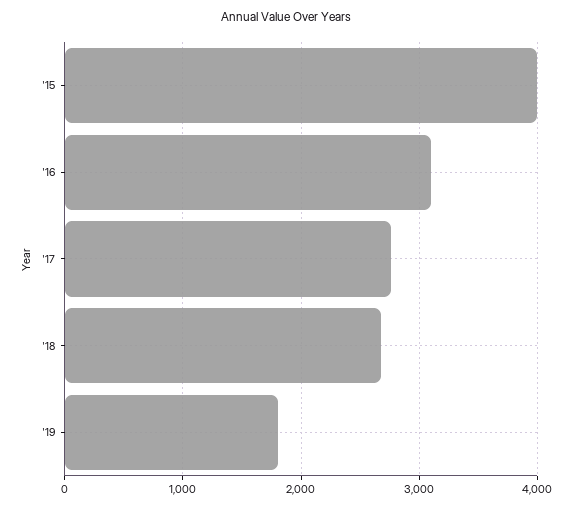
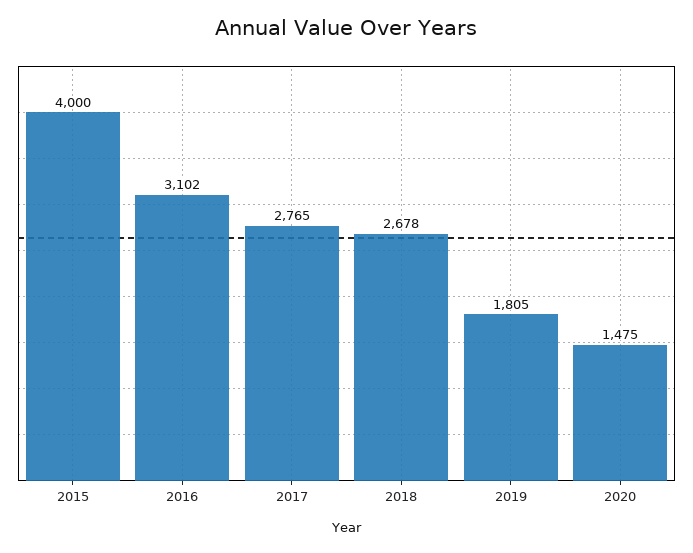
2020: none -> 1475

